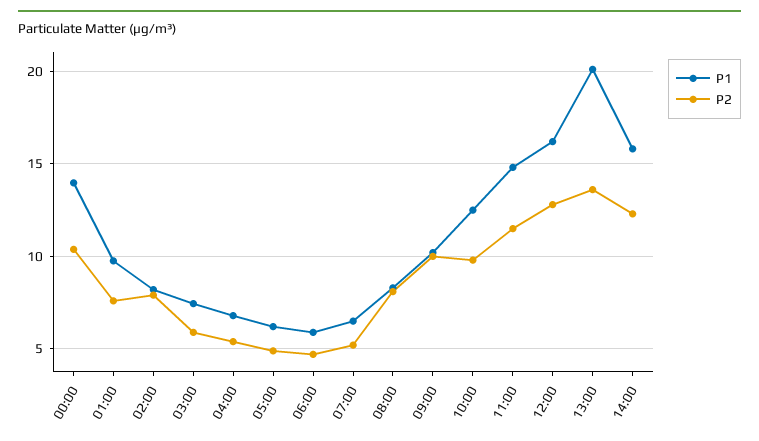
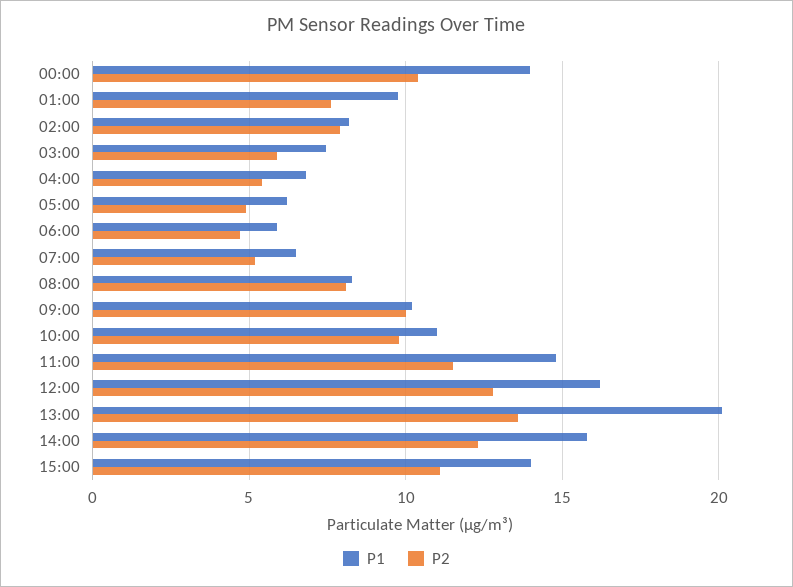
P1, 10:00: 12.5 -> 11
P1, 15:00: none -> 14
P2, 15:00: none -> 11

